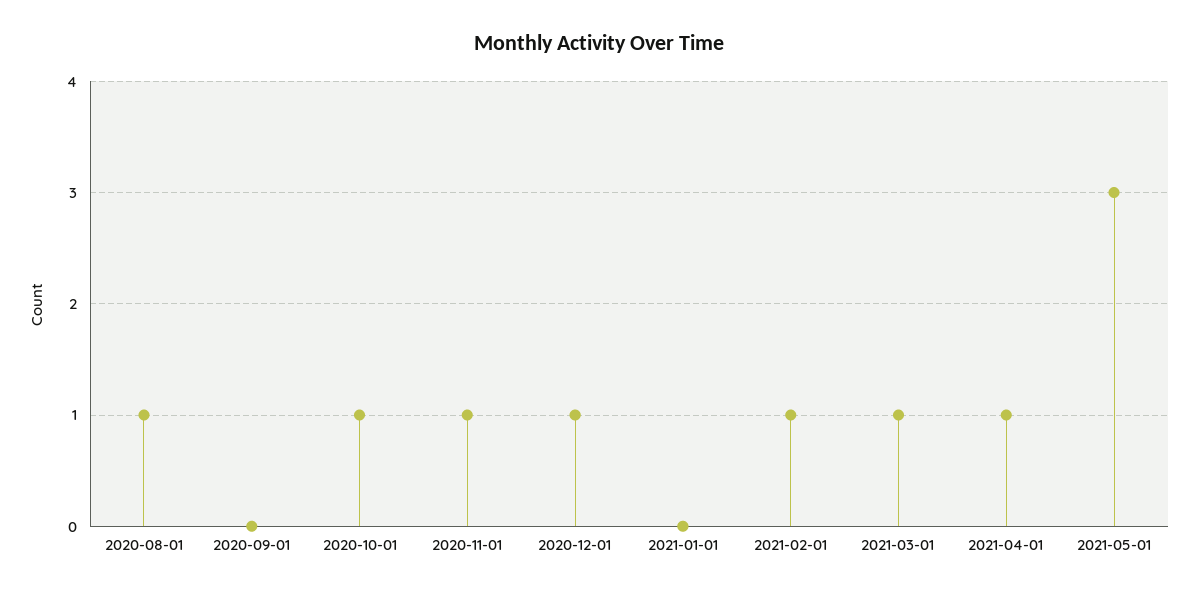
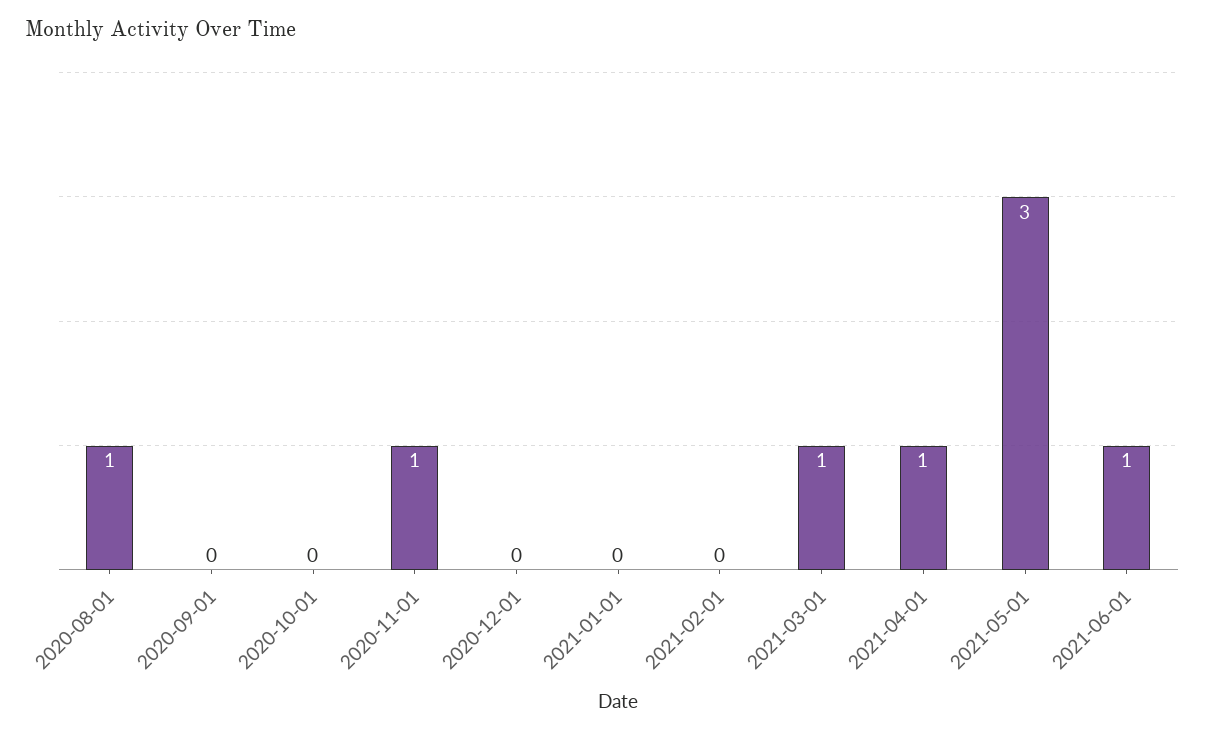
2020-10-01: 1 -> 0
2020-12-01: 1 -> 0
2021-02-01: 1 -> 0
2021-06-01: none -> 1

